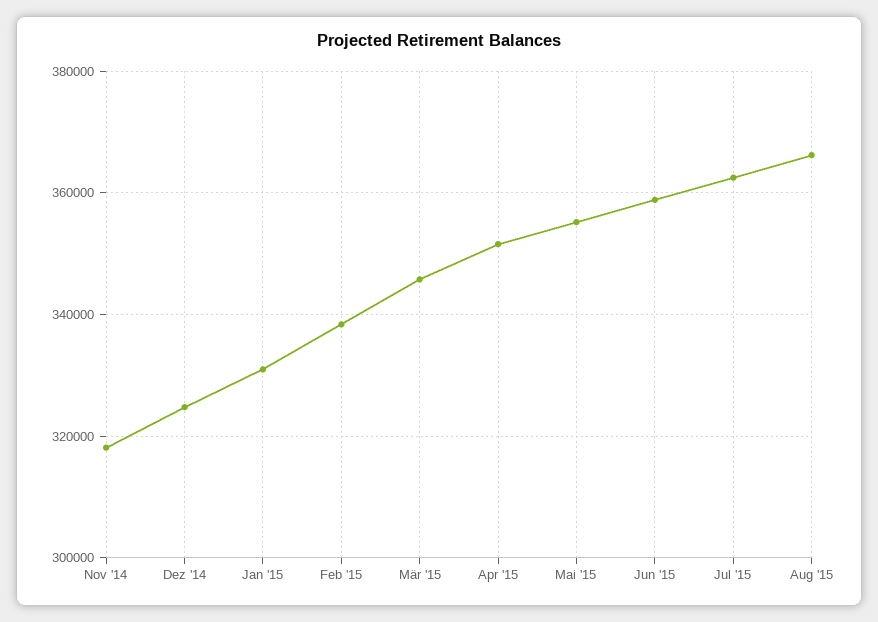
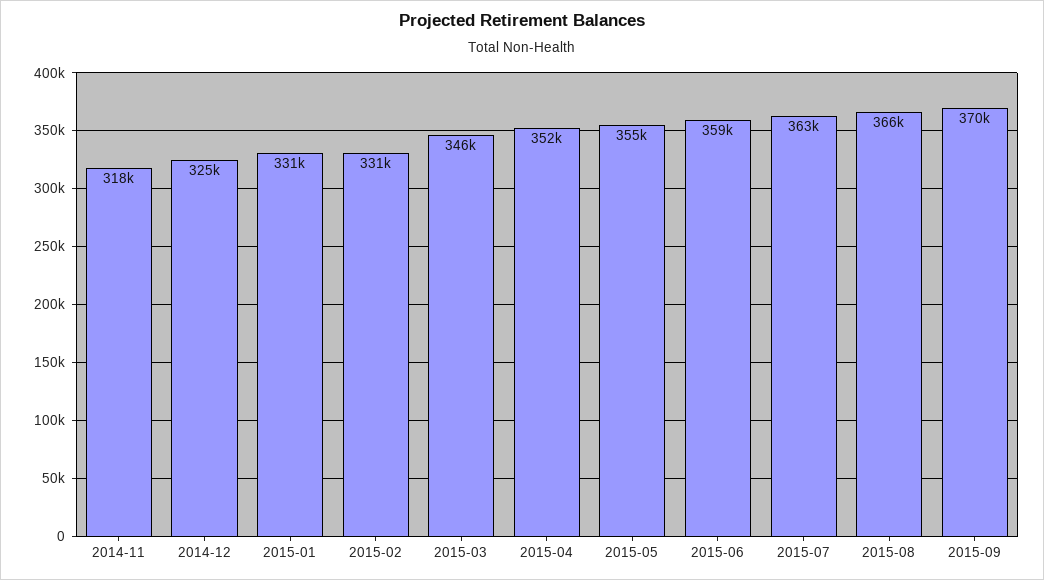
Feb '15: 338000 -> 331000
2015-09: none -> 370000

